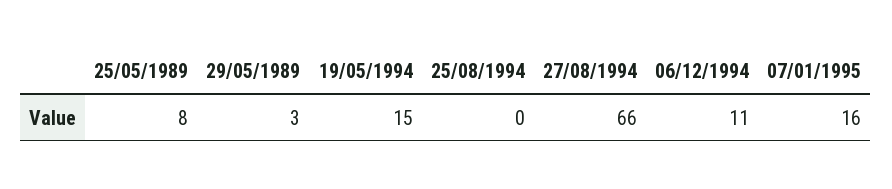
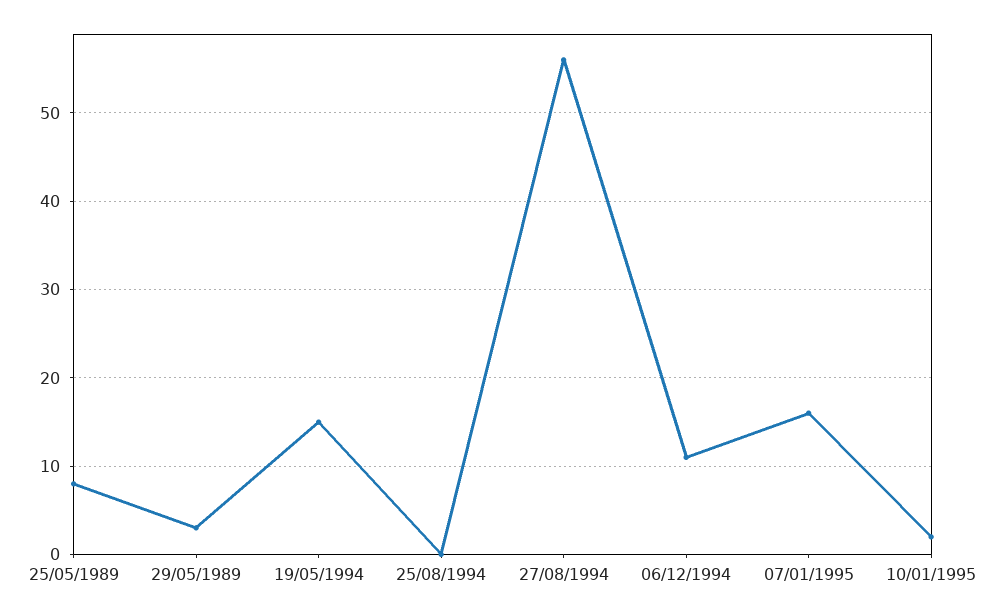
27/08/1994: 66 -> 56
10/01/1995: none -> 2

